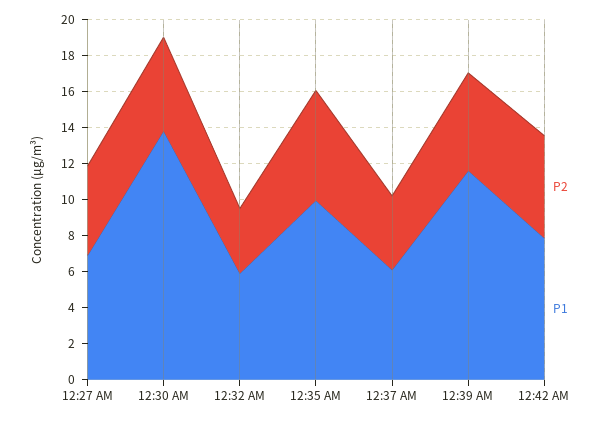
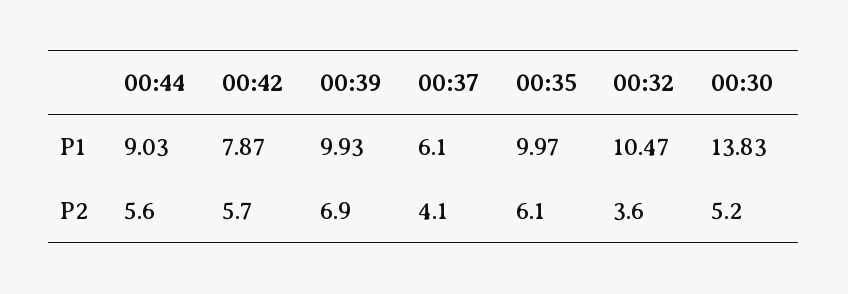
P2, 12:27 AM: 5 -> none
P1, 12:27 AM: 7 -> none
P1, 12:32 AM: 6 -> 10.47
P2, 12:39 AM: 5.5 -> 6.9
P1, 12:39 AM: 11.5 -> 9.93
P1, 00:44: none -> 9.03
P2, 00:44: none -> 5.6

